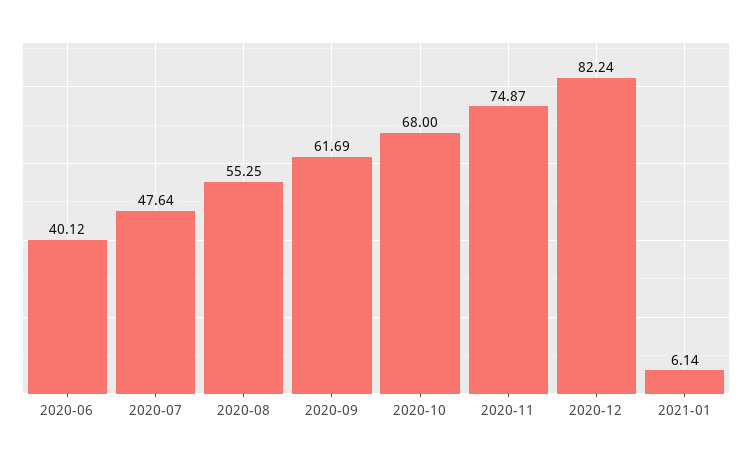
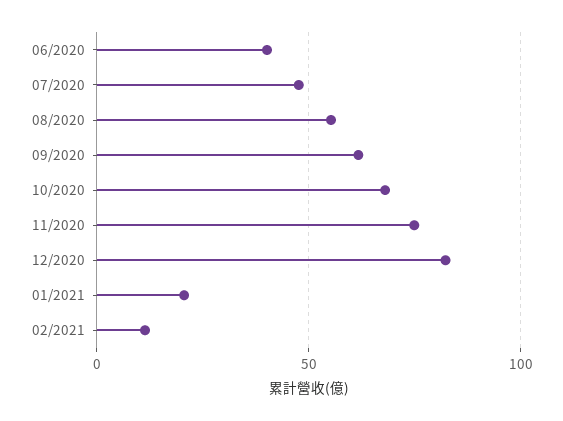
2021-01: 6.14 -> 20
02/2021: none -> 10

